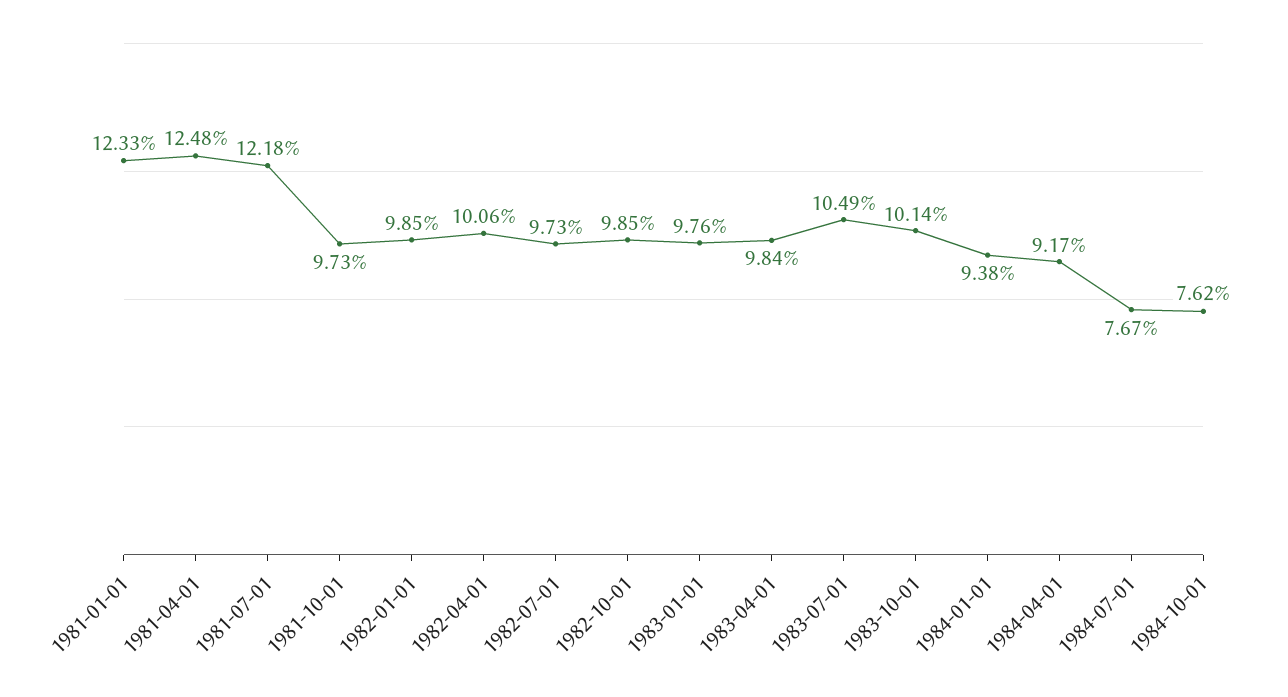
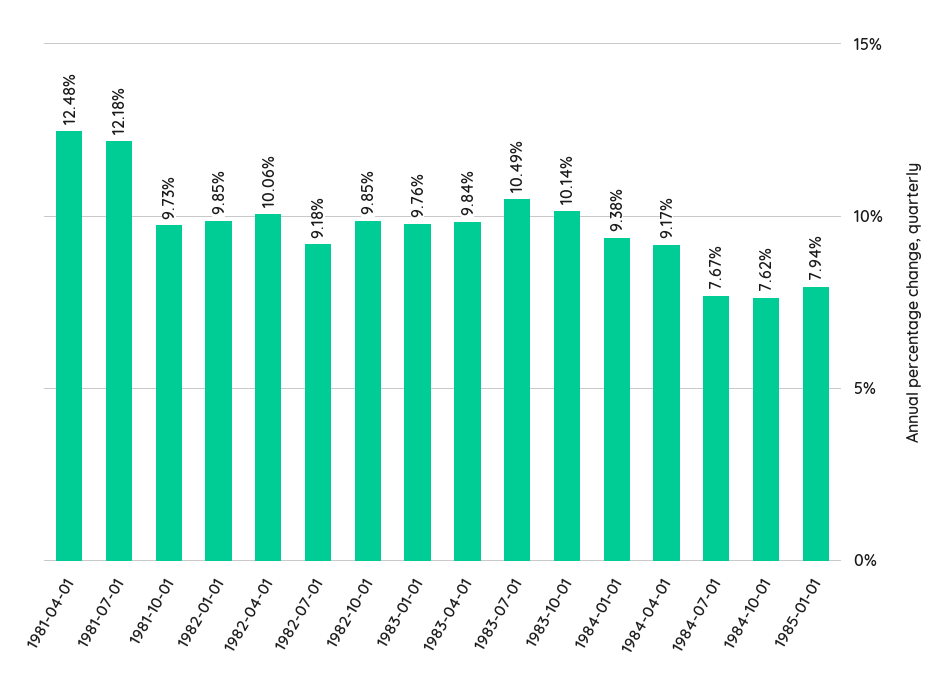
1981-01-01: 12.33 -> none
1982-07-01: 9.73 -> 9.18
1985-01-01: none -> 7.94

